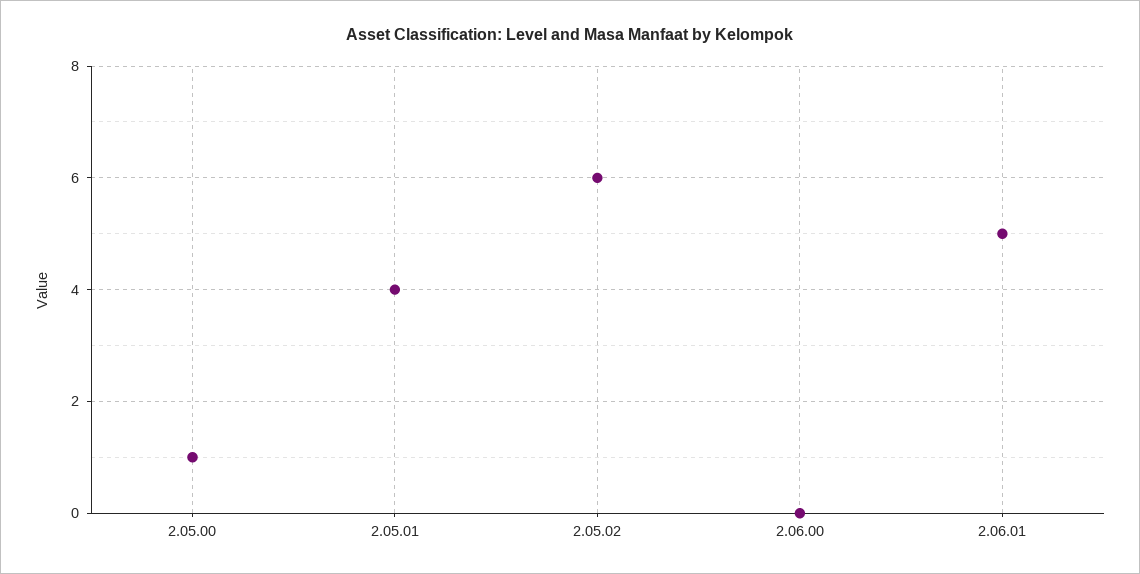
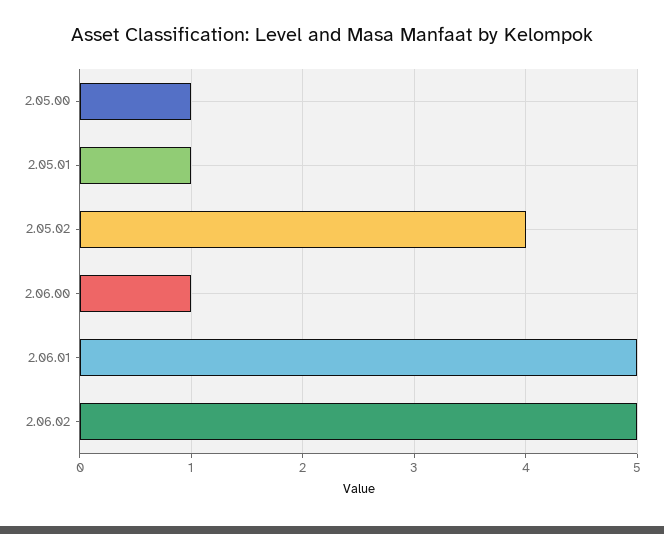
2.05.01: 4 -> 1
2.05.02: 6 -> 4
2.06.00: 0 -> 1
2.06.02: none -> 5

